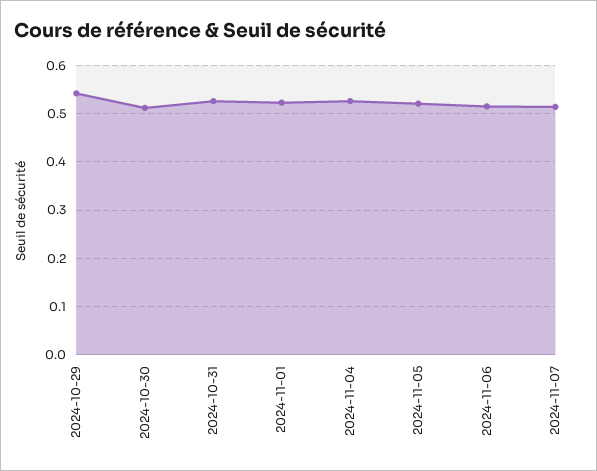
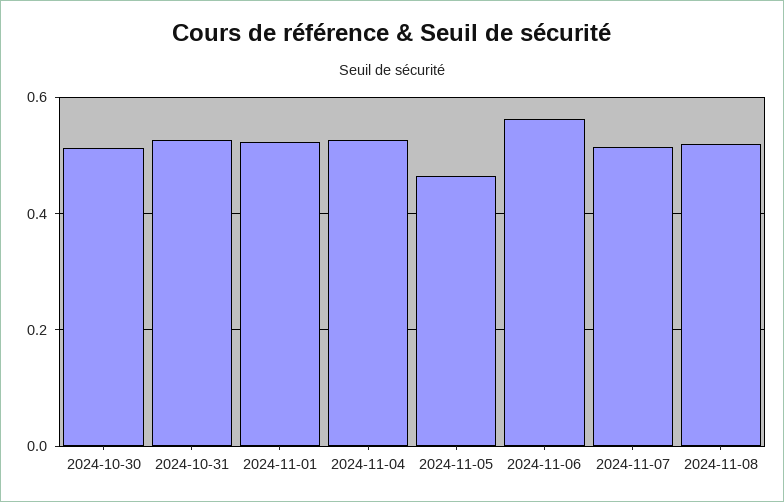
2024-10-29: 0.54 -> none
2024-11-05: 0.52 -> 0.46
2024-11-06: 0.52 -> 0.56
2024-11-08: none -> 0.52

